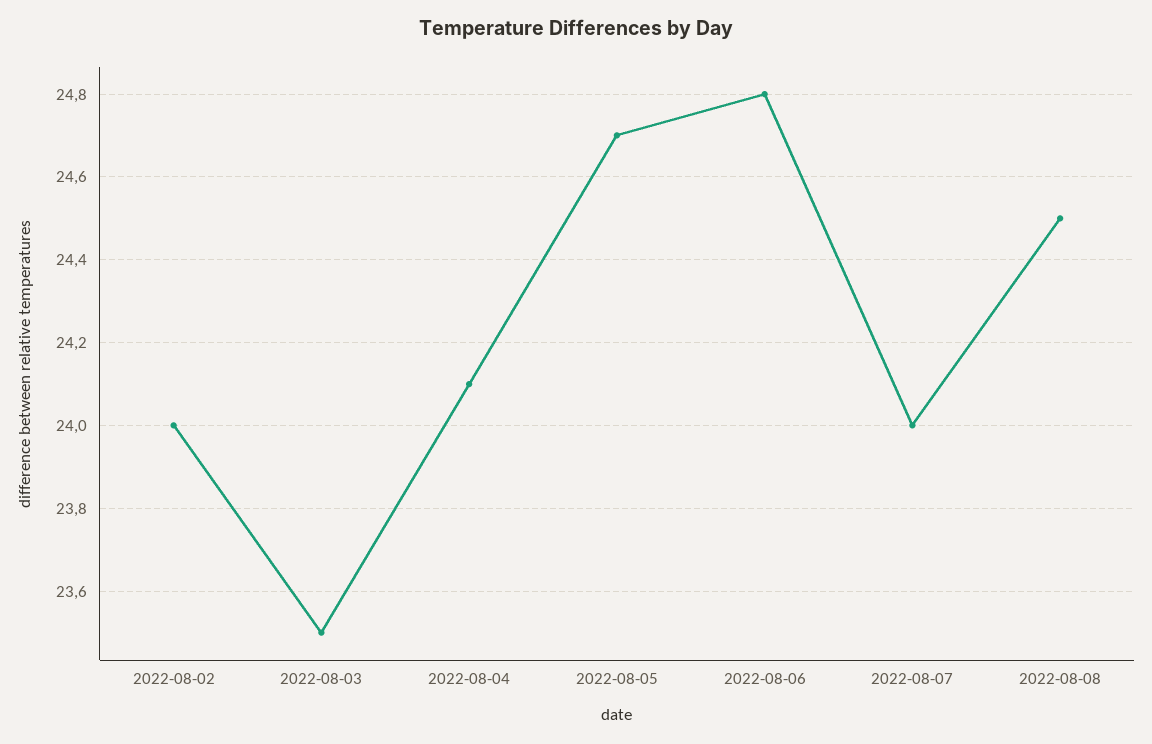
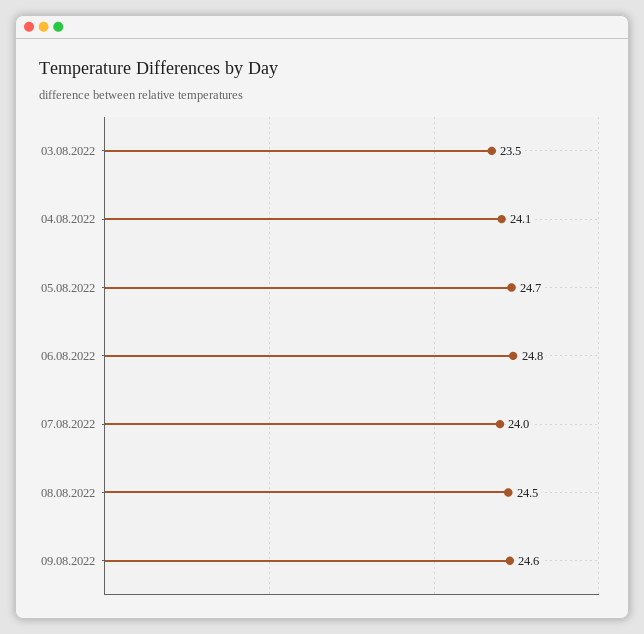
2022-08-02: 24 -> none
09.08.2022: none -> 24.6

